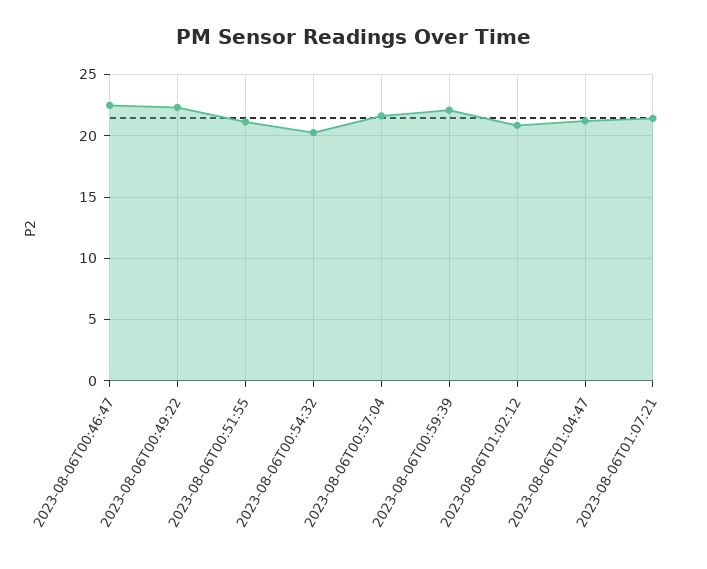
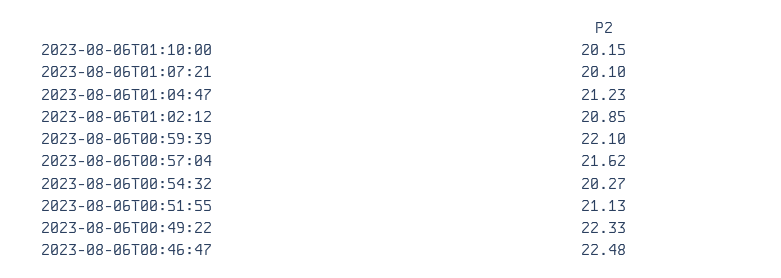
2023-08-06T01:07:21: 21.5 -> 20.1
2023-08-06T01:10:00: none -> 20.15

